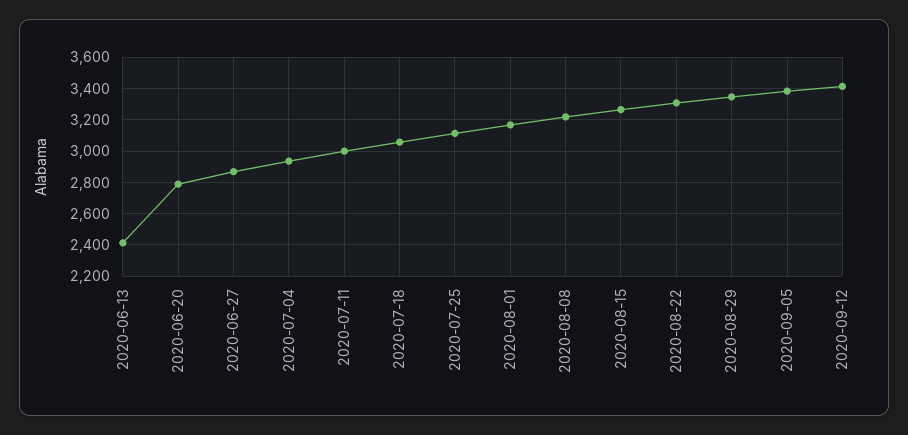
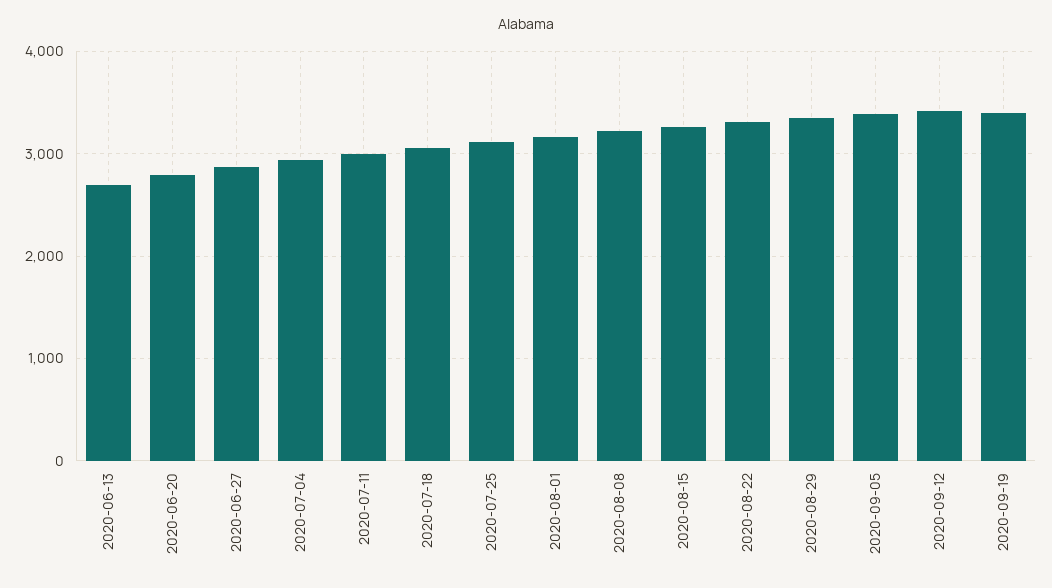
2020-06-13: 2400 -> 2700
2020-09-19: none -> 3400

